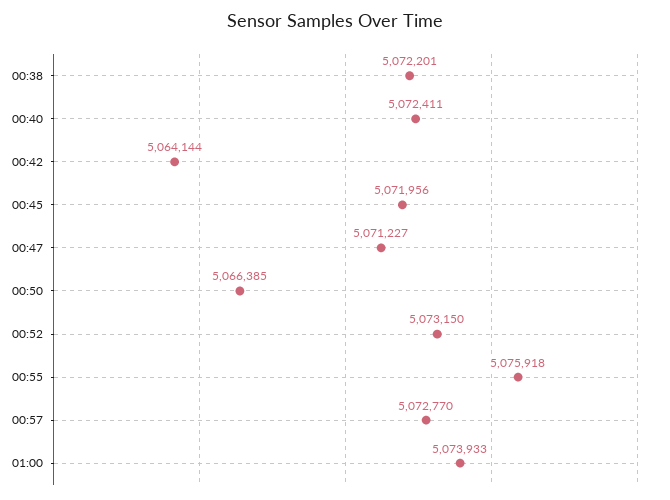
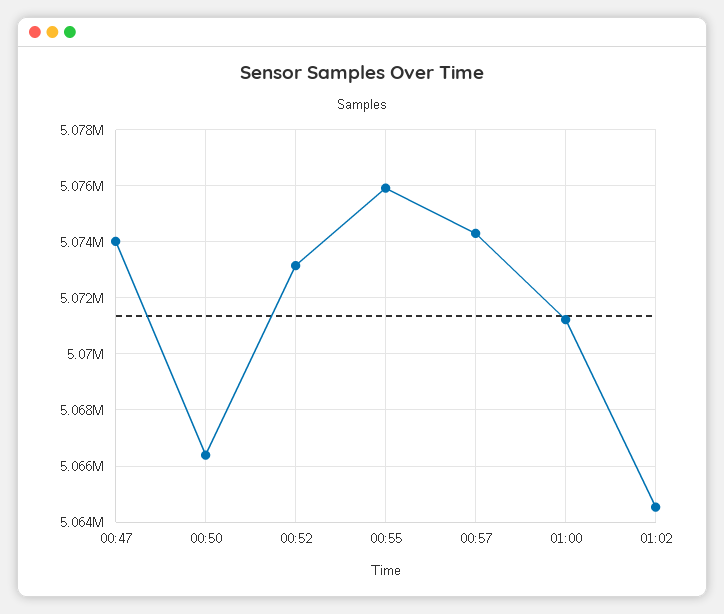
00:38: 5072201 -> none
00:40: 5072411 -> none
00:42: 5064144 -> none
00:45: 5071956 -> none
00:47: 5071227 -> 5074000
00:57: 5072770 -> 5074250
01:00: 5073933 -> 5071250
01:02: none -> 5064500

